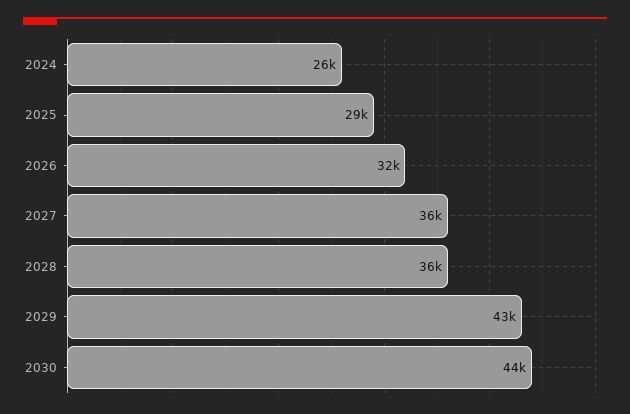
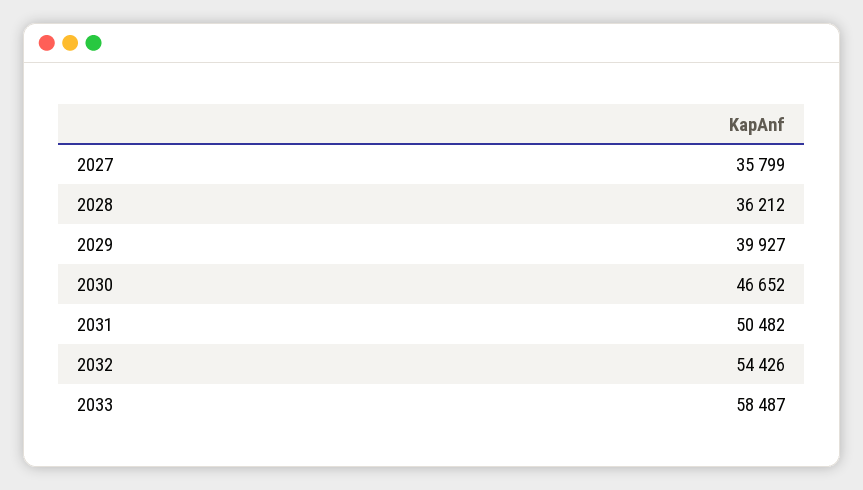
2024: 26000 -> none
2025: 29000 -> none
2026: 32000 -> none
2029: 43000 -> 39927
2030: 44000 -> 46652
2031: none -> 50482
2032: none -> 54426
2033: none -> 58487

